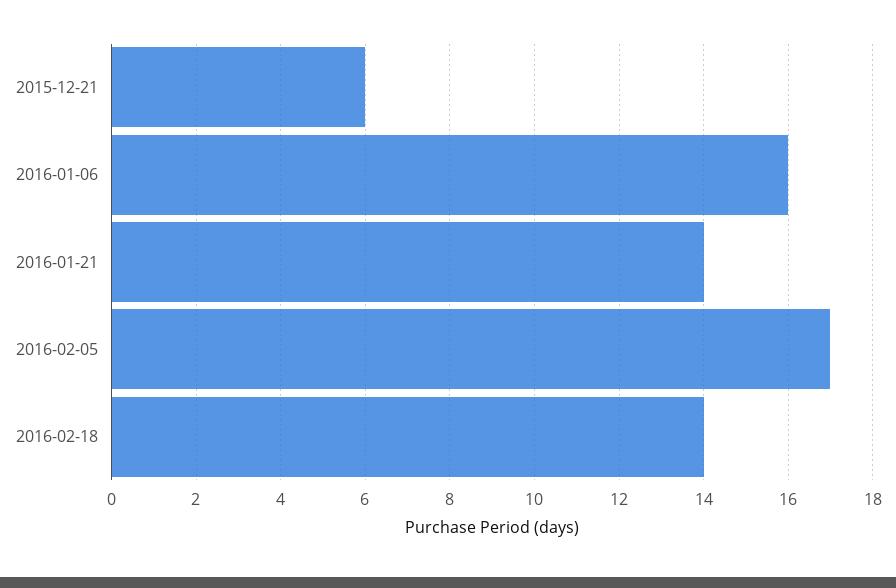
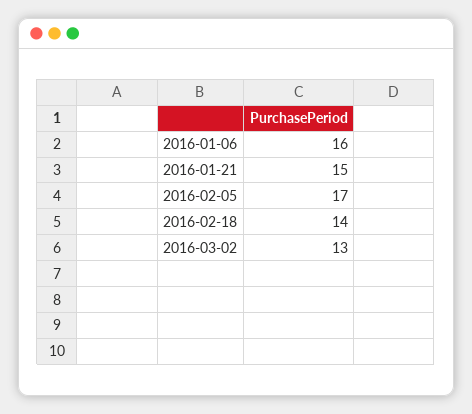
2015-12-21: 6 -> none
2016-01-21: 14 -> 15
2016-03-02: none -> 13

